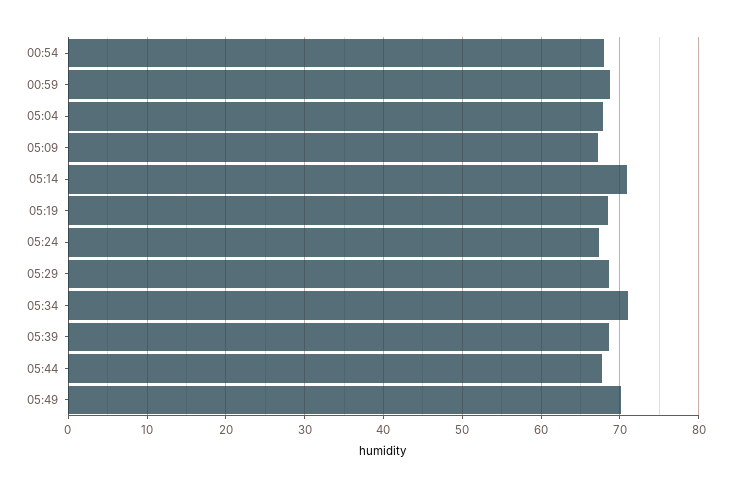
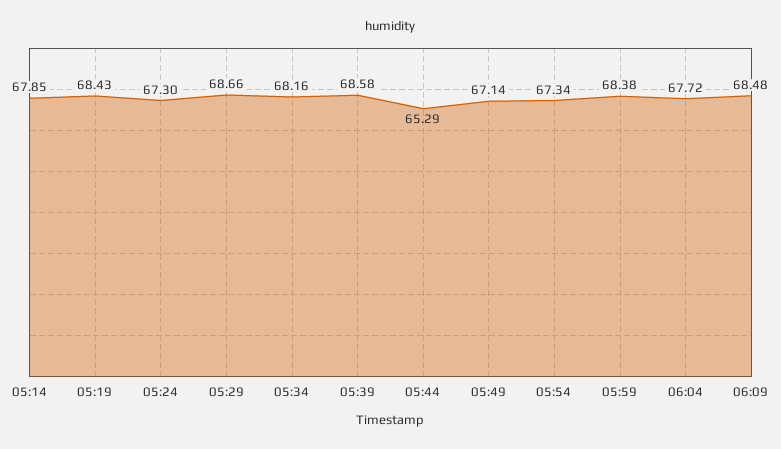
00:54: 68 -> none
00:59: 69 -> none
05:04: 68 -> none
05:09: 67 -> none
05:14: 71 -> 67.85
05:34: 71 -> 68.16
05:44: 68 -> 65.29
05:49: 70 -> 67.14
05:54: none -> 67.34
05:59: none -> 68.38
06:04: none -> 67.72
06:09: none -> 68.48

